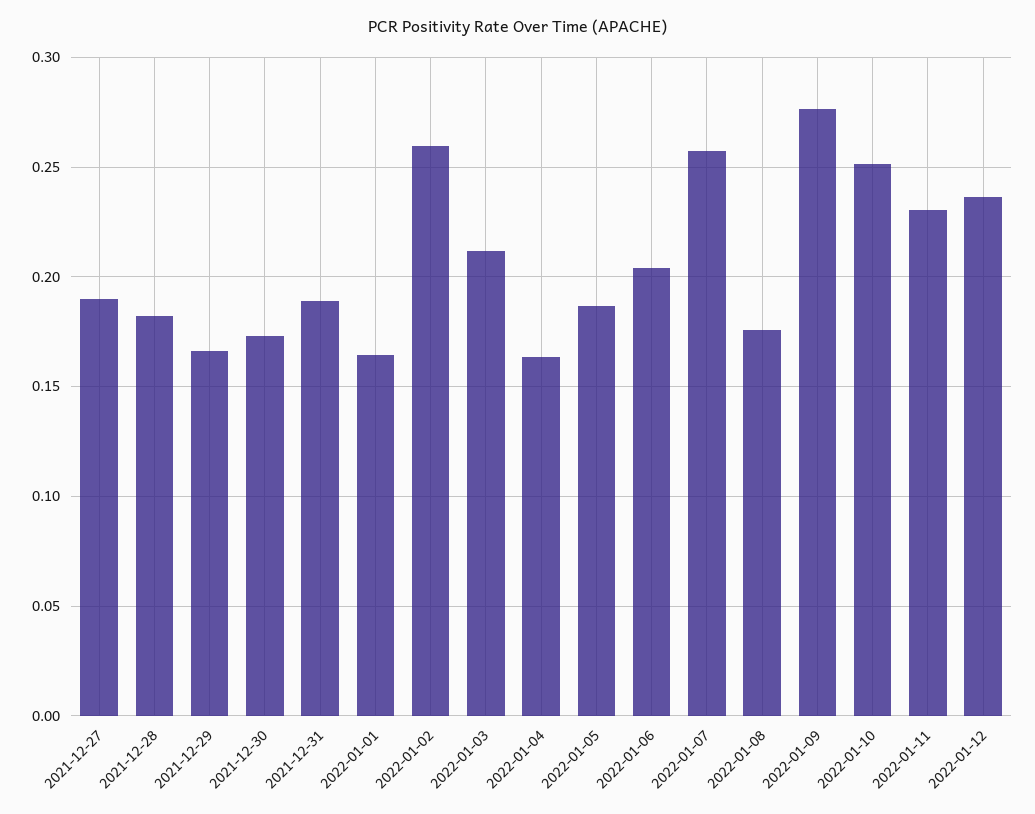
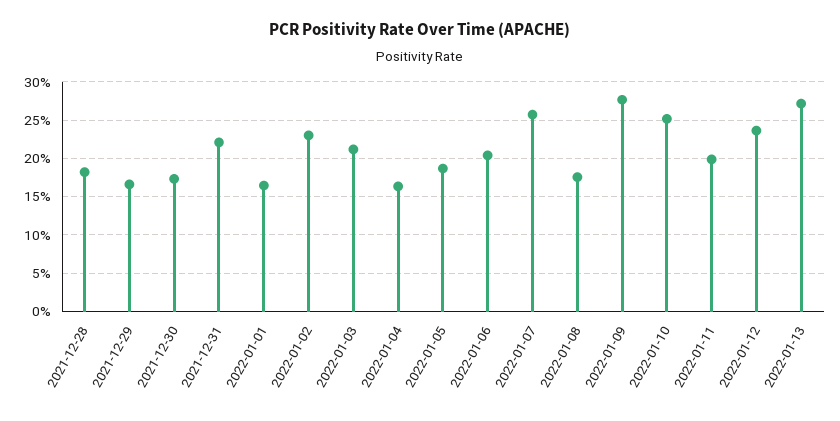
2021-12-27: 0.19 -> none
2021-12-31: 0.19 -> 0.22
2022-01-02: 0.26 -> 0.23
2022-01-11: 0.23 -> 0.2
2022-01-13: none -> 0.27

